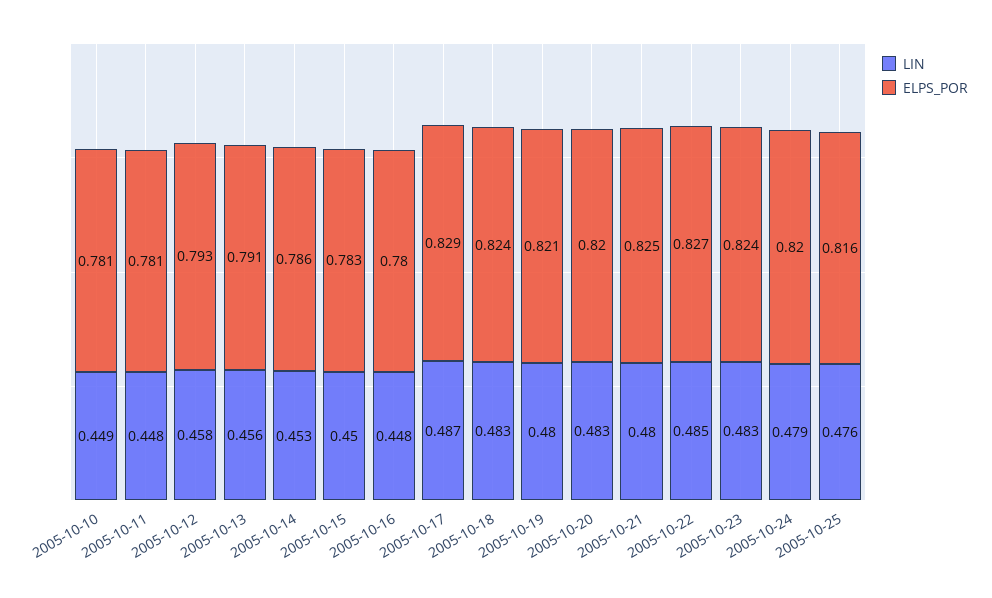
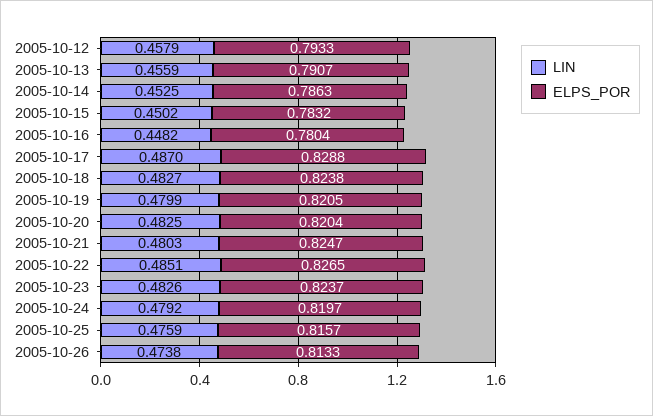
LIN, 2005-10-10: 0.449 -> none
ELPS_POR, 2005-10-10: 0.781 -> none
LIN, 2005-10-11: 0.448 -> none
ELPS_POR, 2005-10-11: 0.781 -> none
LIN, 2005-10-26: none -> 0.4738
ELPS_POR, 2005-10-26: none -> 0.8133

